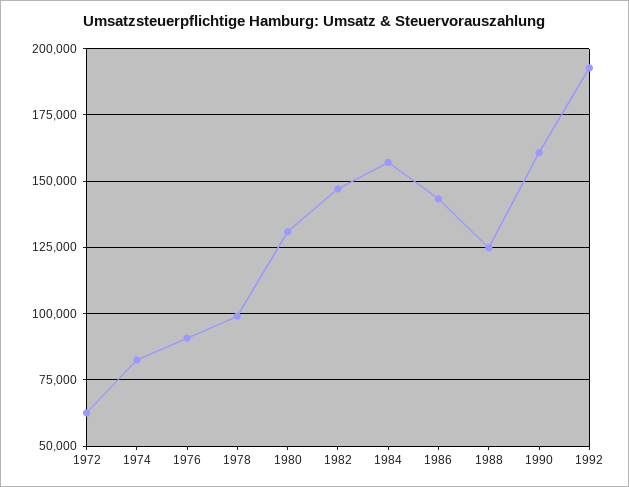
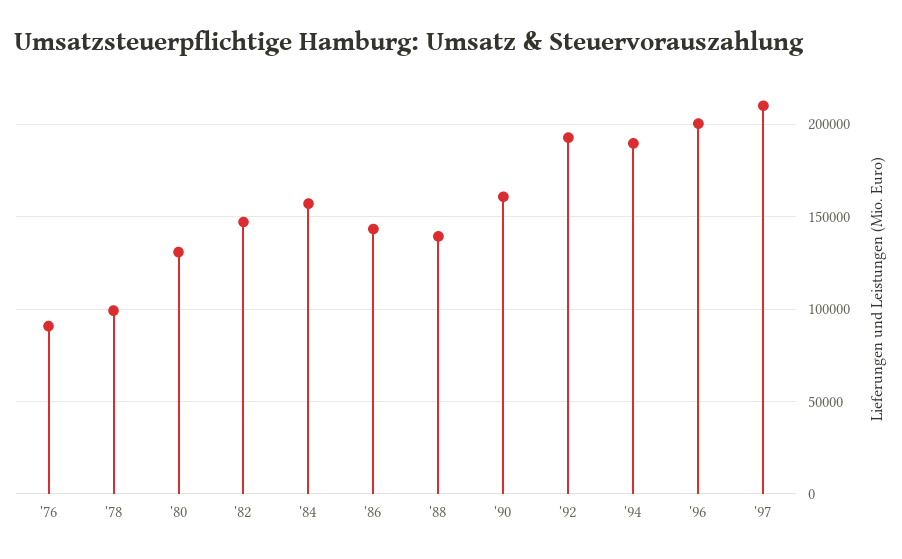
1972: 62500 -> none
1974: 82500 -> none
1988: 125000 -> 140000
'94: none -> 190000
'96: none -> 200000
'97: none -> 210000

